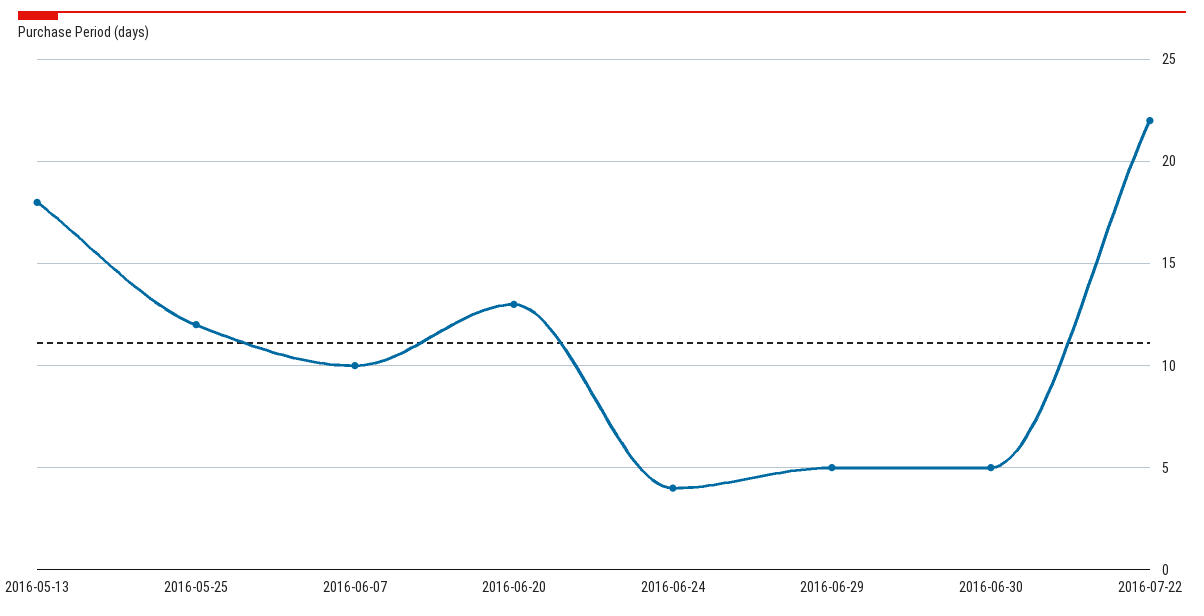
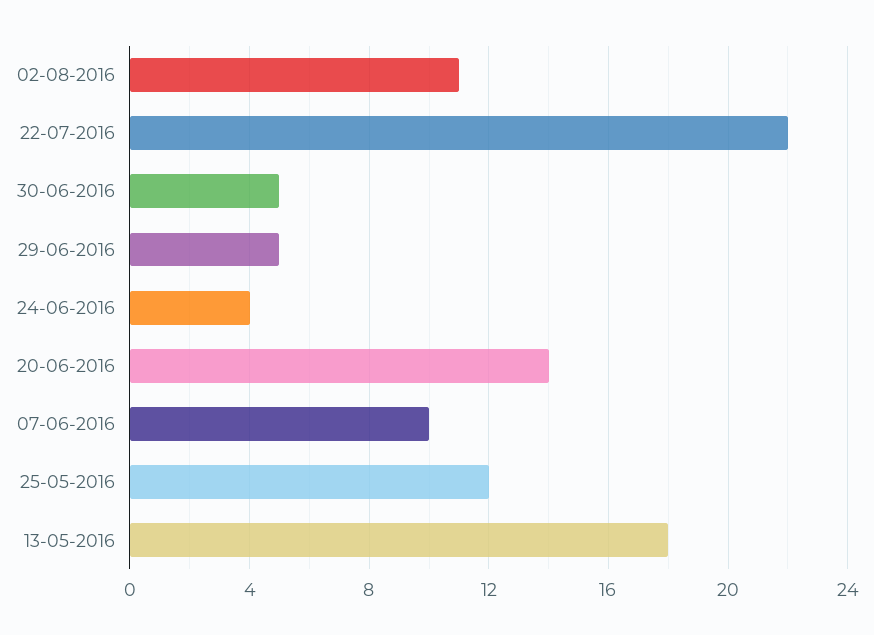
2016-06-20: 13 -> 14
02-08-2016: none -> 11

